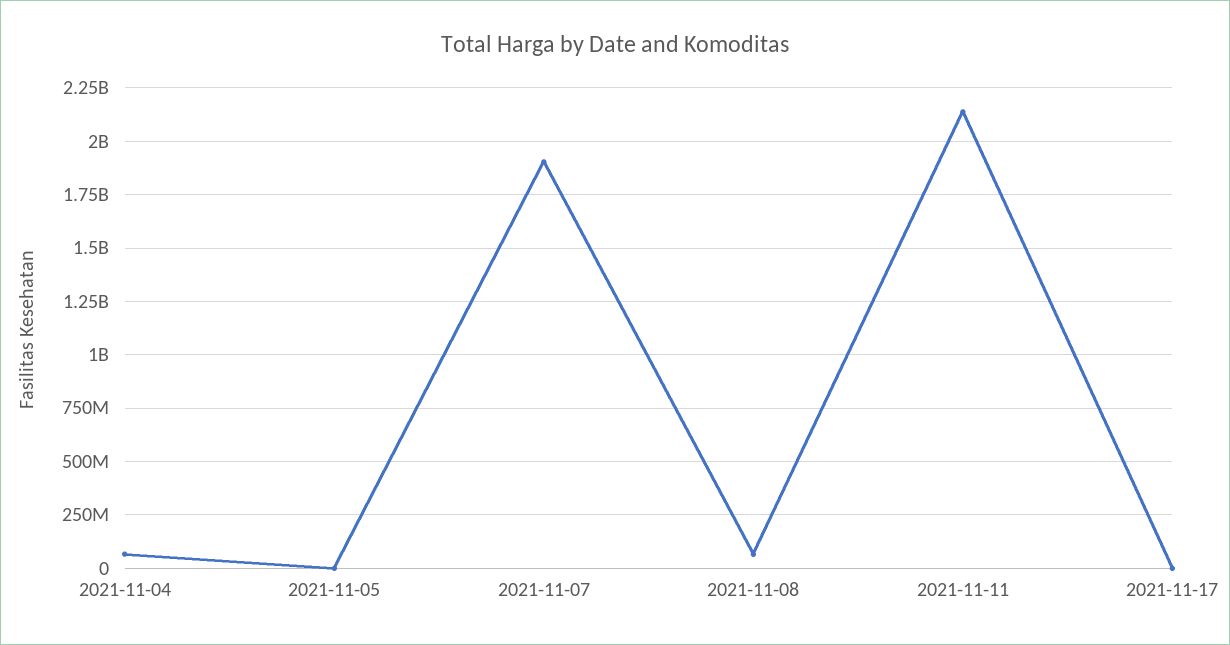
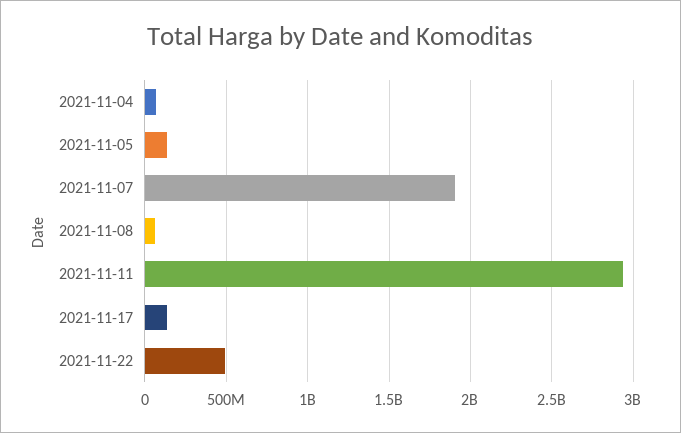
2021-11-05: 0 -> 150000000
2021-11-11: 2150000000 -> 2950000000
2021-11-17: 0 -> 150000000
2021-11-22: none -> 500000000

